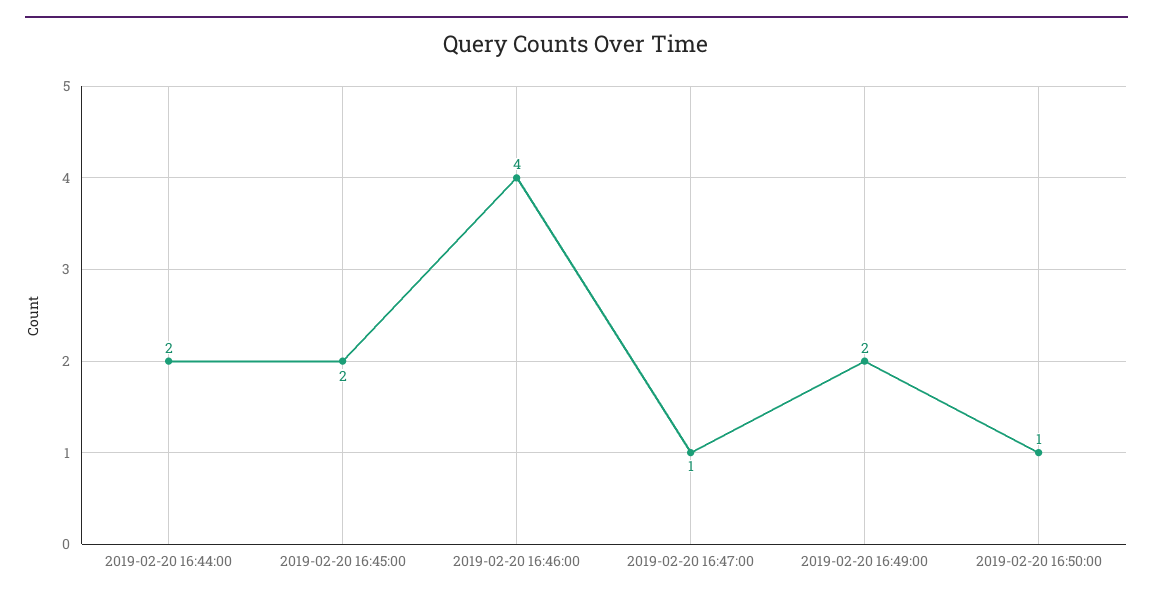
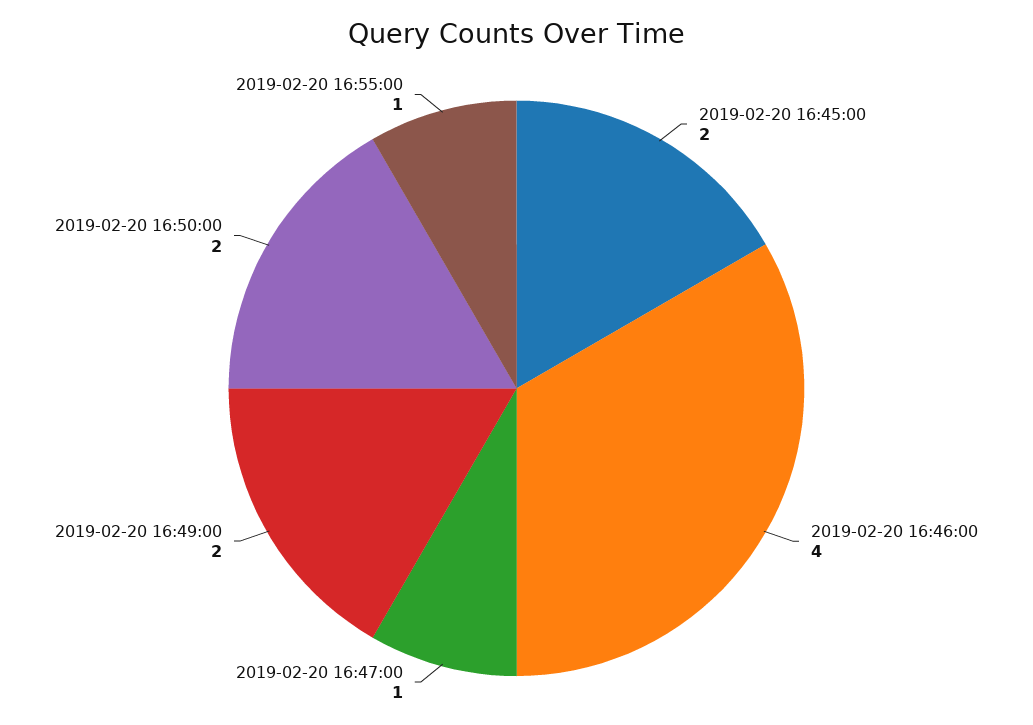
2019-02-20 16:44:00: 2 -> none
2019-02-20 16:50:00: 1 -> 2
2019-02-20 16:55:00: none -> 1

